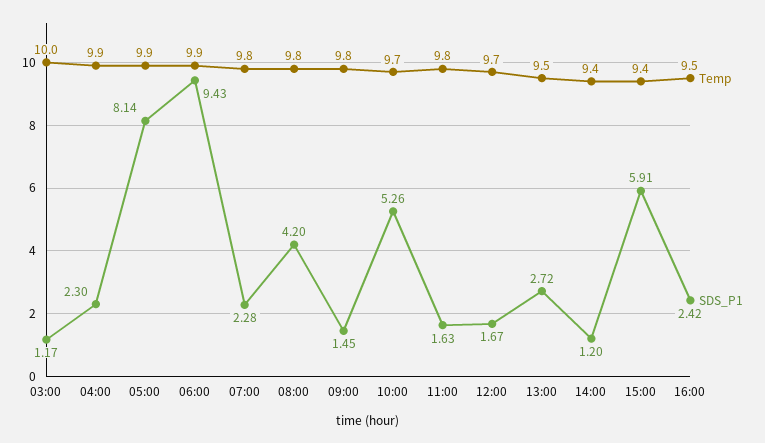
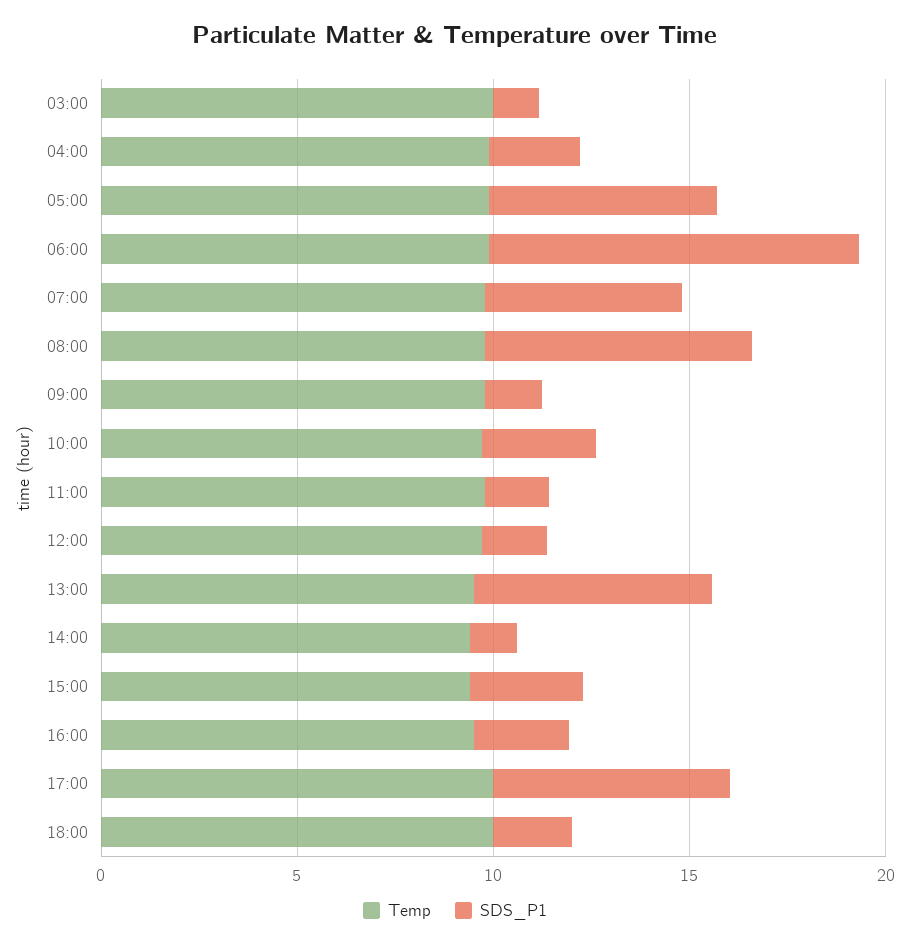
SDS_P1, 05:00: 8.14 -> 6
SDS_P1, 07:00: 2.28 -> 5
SDS_P1, 08:00: 4.2 -> 7
SDS_P1, 10:00: 5.26 -> 3
SDS_P1, 13:00: 2.72 -> 6
SDS_P1, 15:00: 5.91 -> 3
Temp, 17:00: none -> 10
SDS_P1, 17:00: none -> 6
Temp, 18:00: none -> 10
SDS_P1, 18:00: none -> 2

